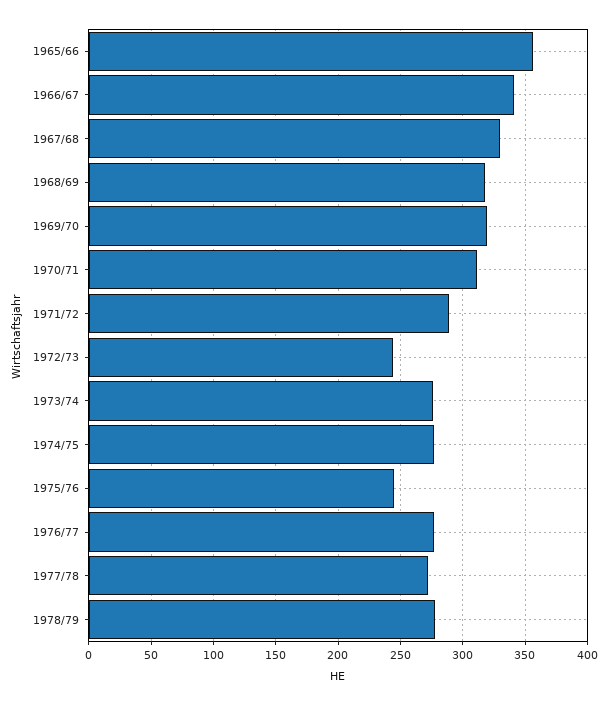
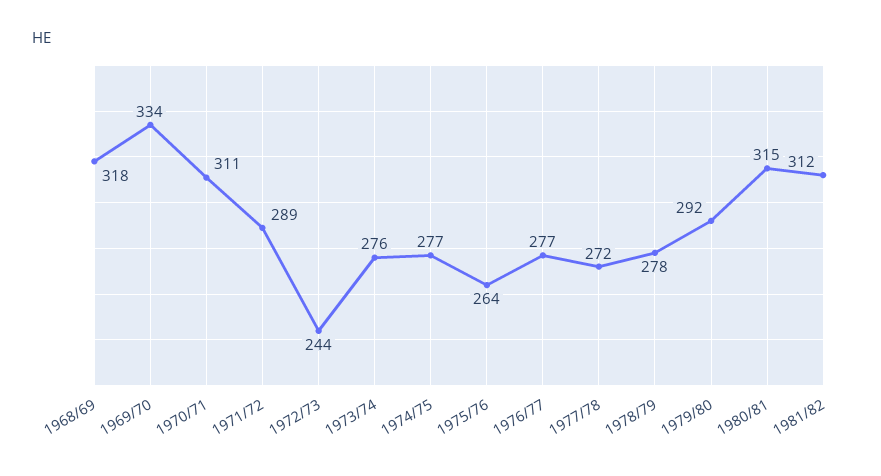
1965/66: 355 -> none
1966/67: 340 -> none
1967/68: 330 -> none
1969/70: 320 -> 334
1975/76: 245 -> 264
1979/80: none -> 292
1980/81: none -> 315
1981/82: none -> 312

